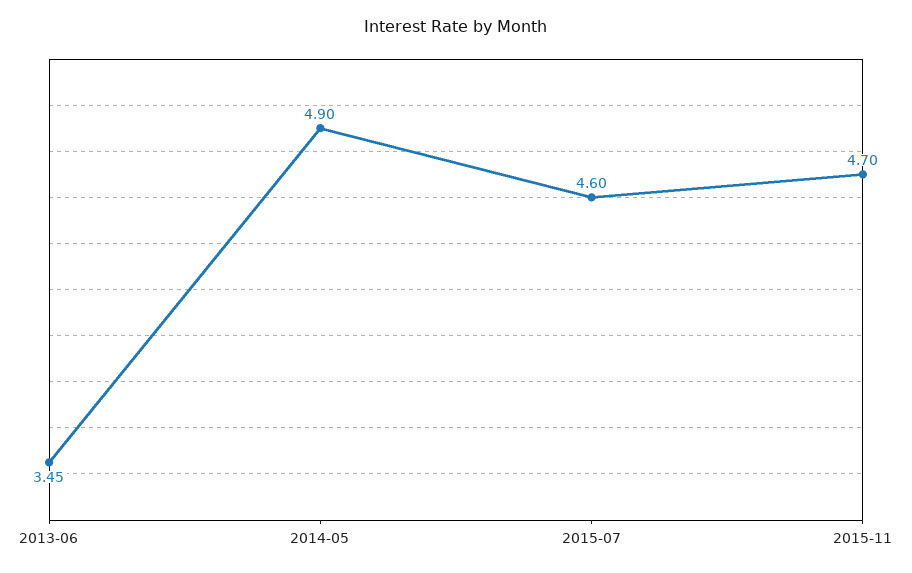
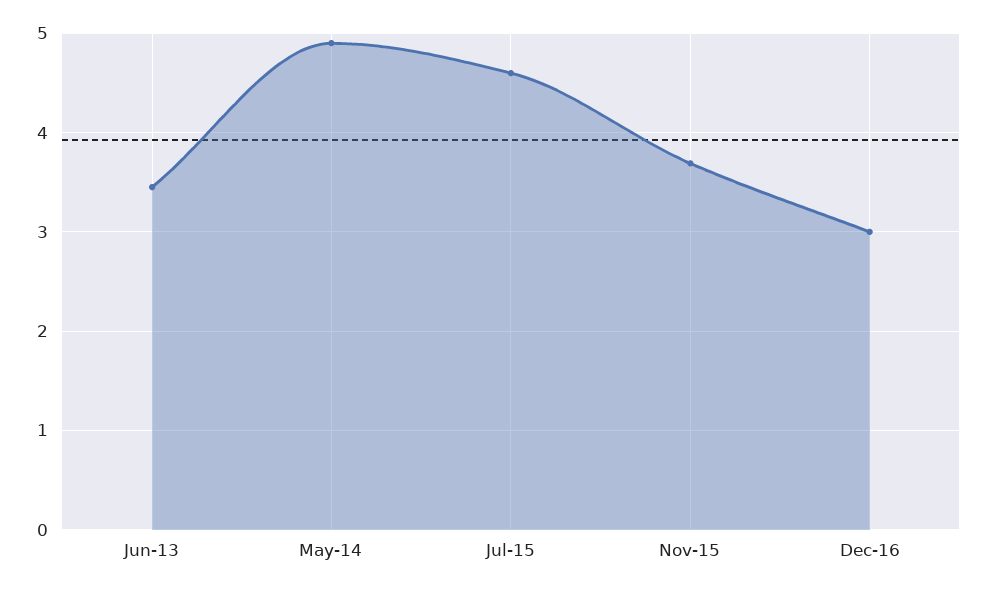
2015-11: 4.7 -> 3.7
Dec-16: none -> 3

